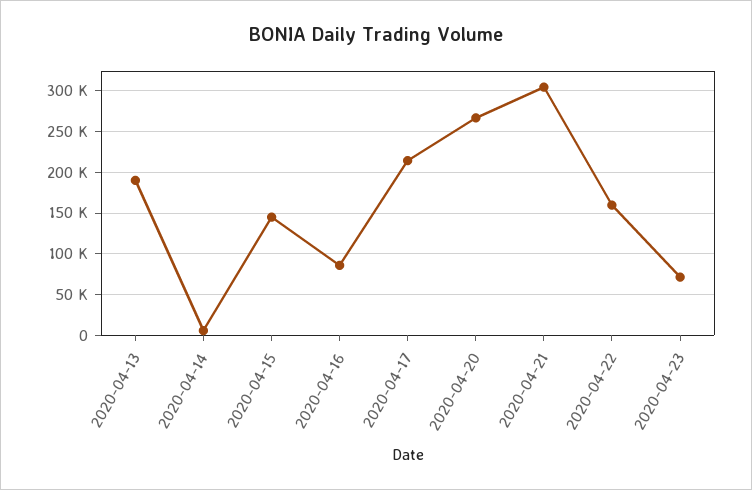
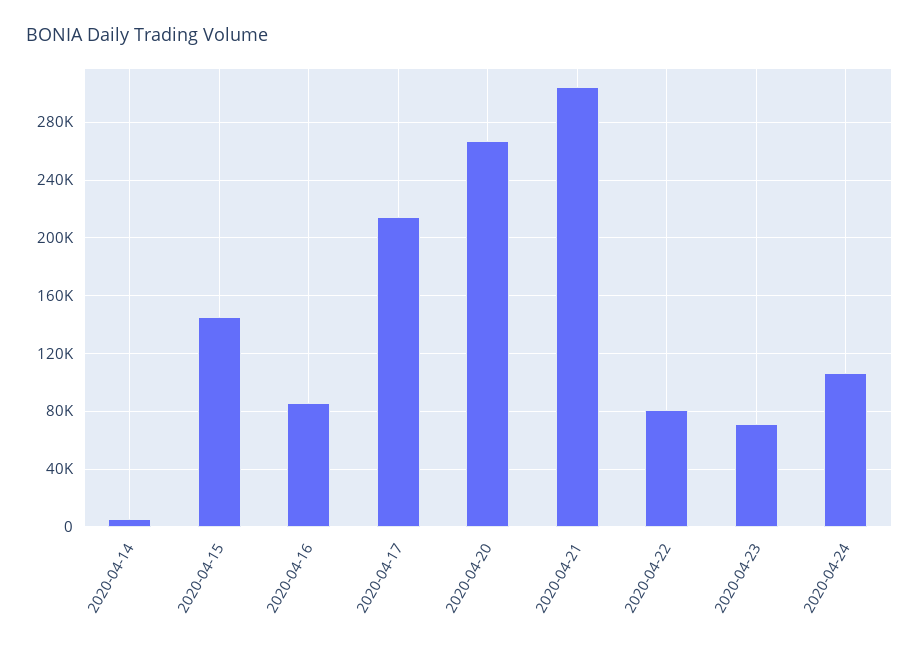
2020-04-13: 190000 -> none
2020-04-22: 160000 -> 80000
2020-04-24: none -> 105000

